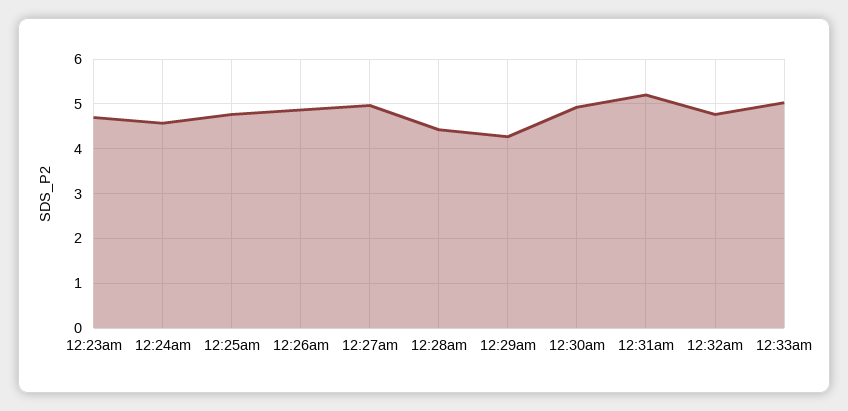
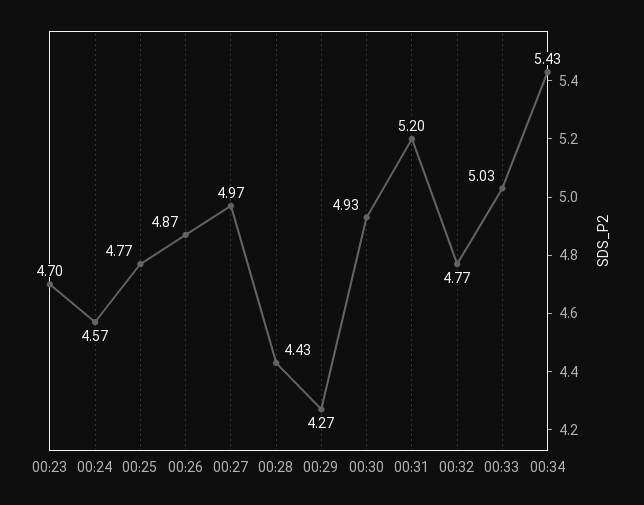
00:34: none -> 5.43

